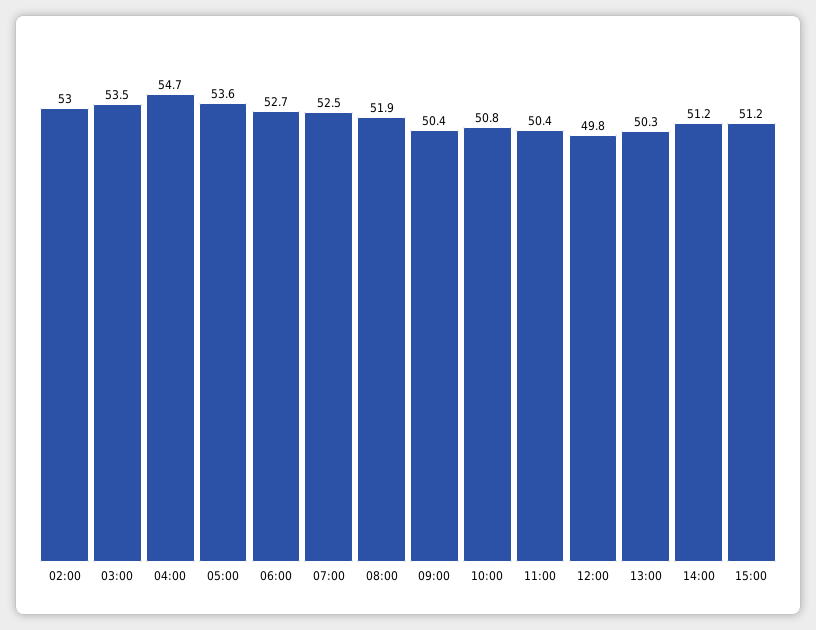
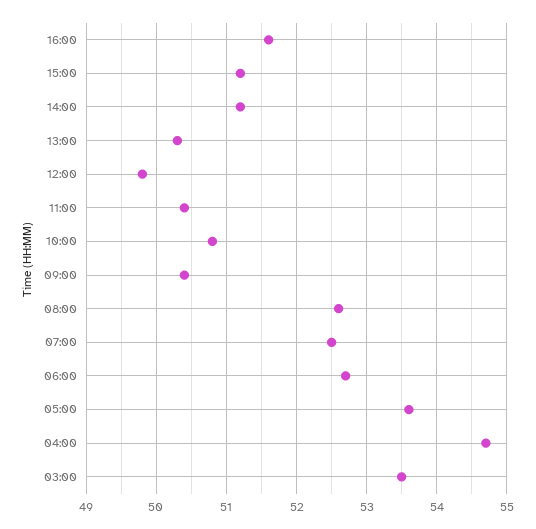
02:00: 53 -> none
08:00: 51.9 -> 52.6
16:00: none -> 51.6

